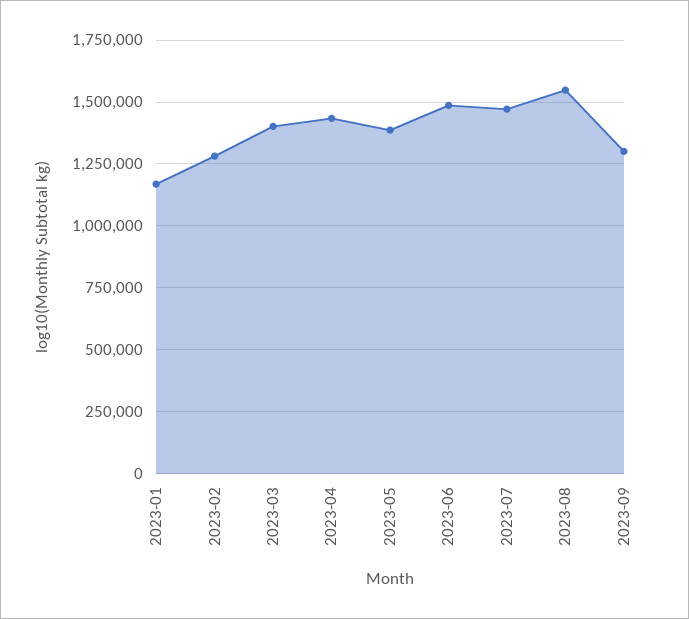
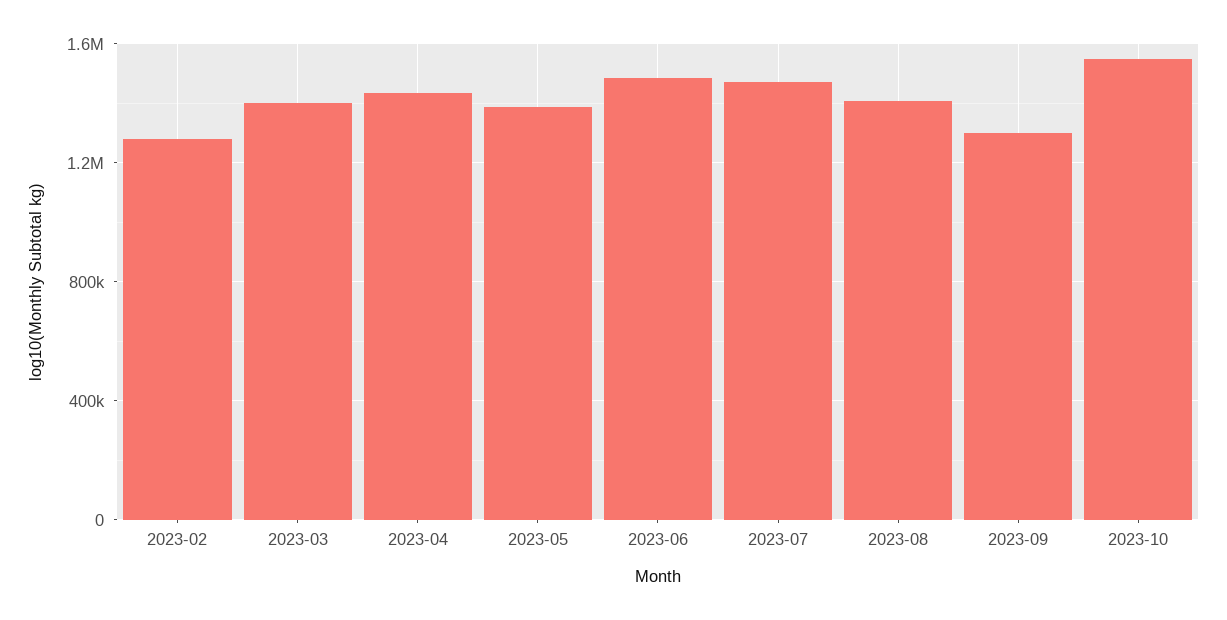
2023-01: 1175000 -> none
2023-08: 1550000 -> 1400000
2023-10: none -> 1550000

